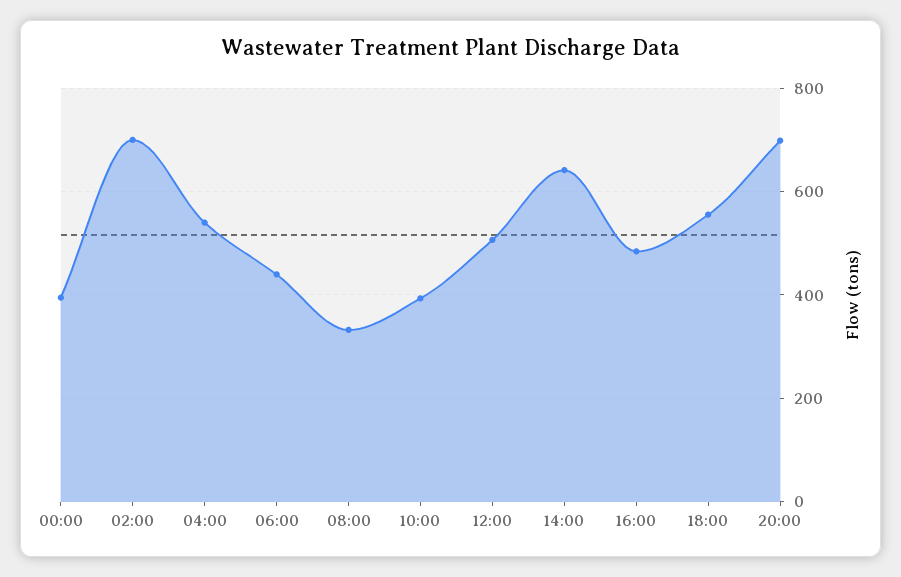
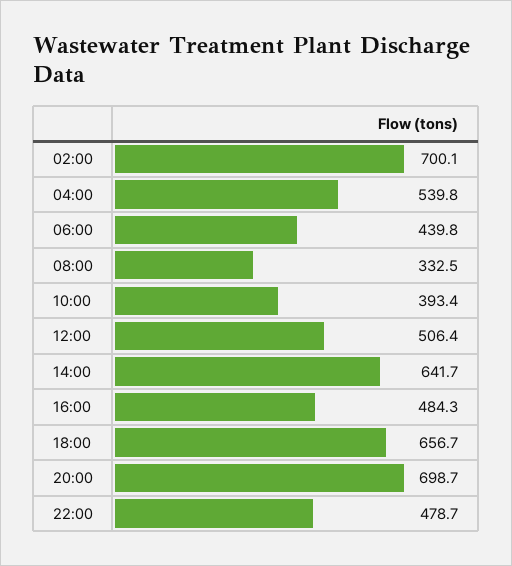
00:00: 400 -> none
18:00: 560 -> 656.7
22:00: none -> 478.7

